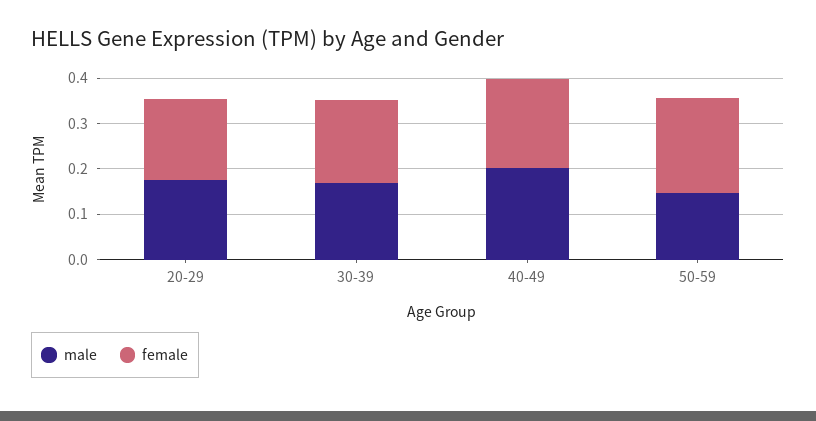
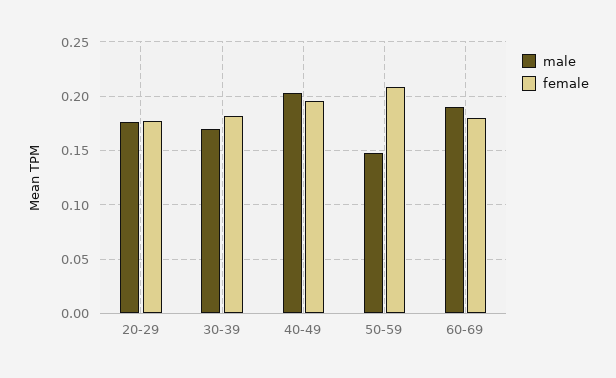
male, 60-69: none -> 0.19
female, 60-69: none -> 0.18

